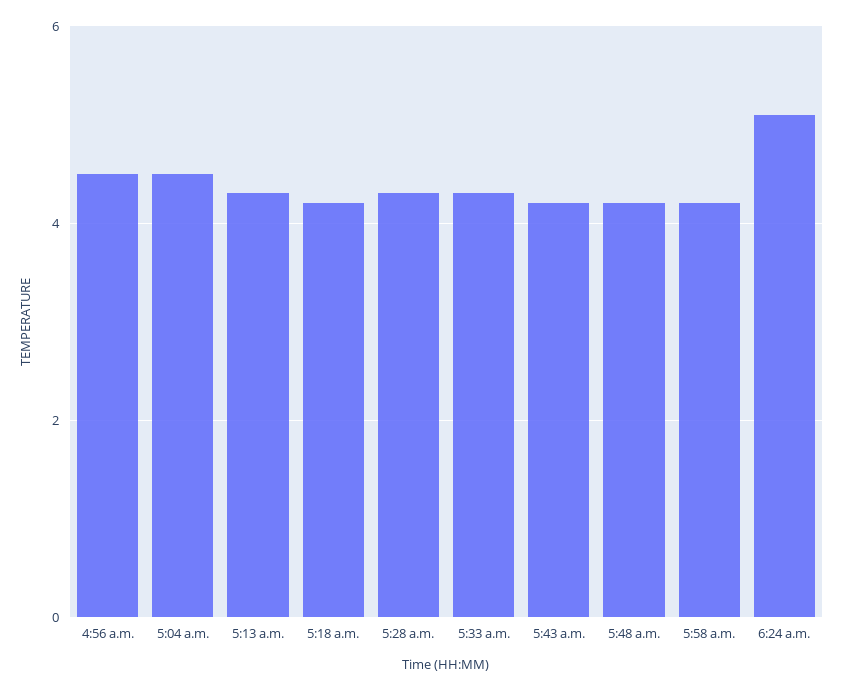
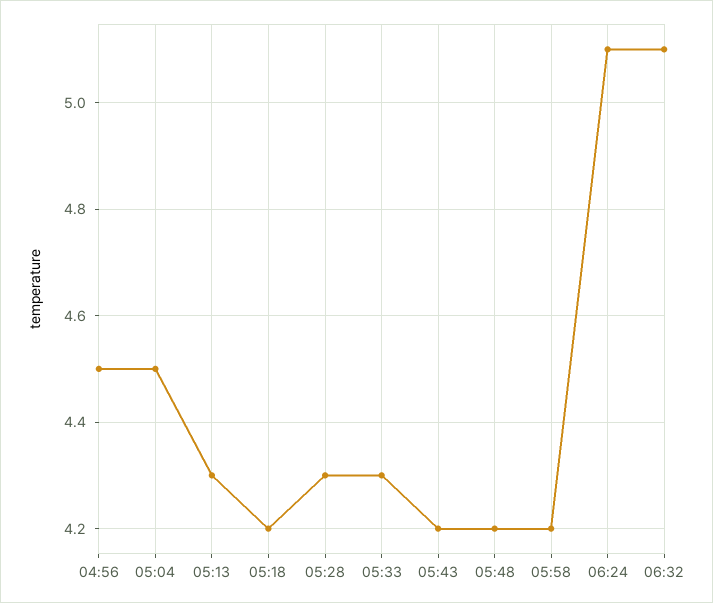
06:32: none -> 5.1

